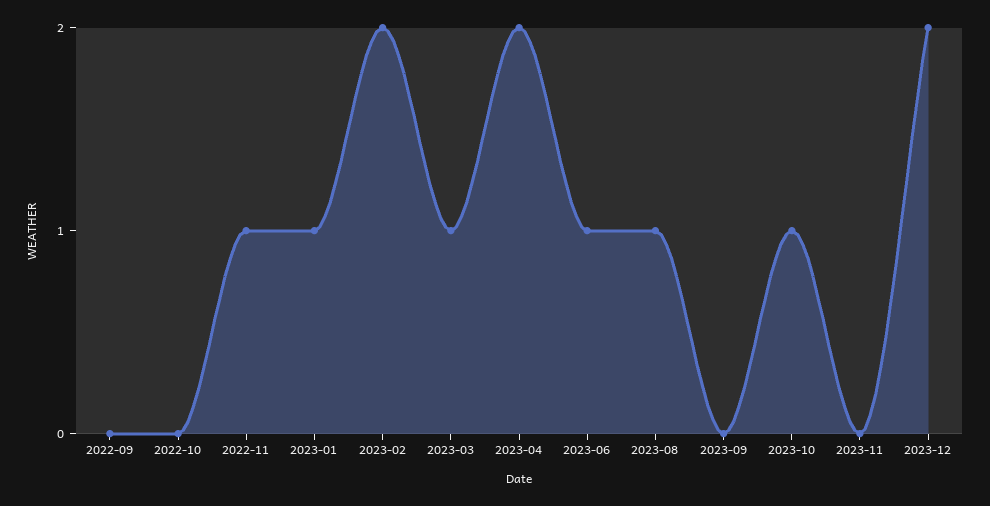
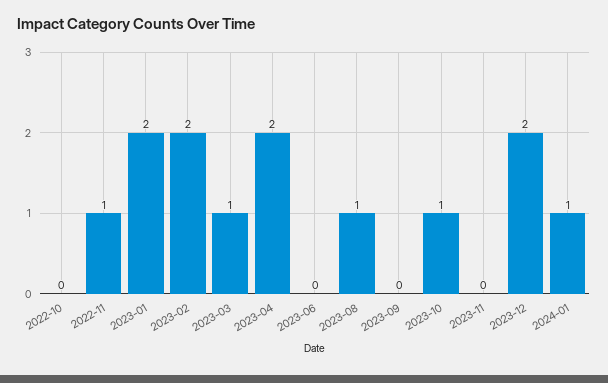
2022-09: 0 -> none
2023-01: 1 -> 2
2023-06: 1 -> 0
2024-01: none -> 1

